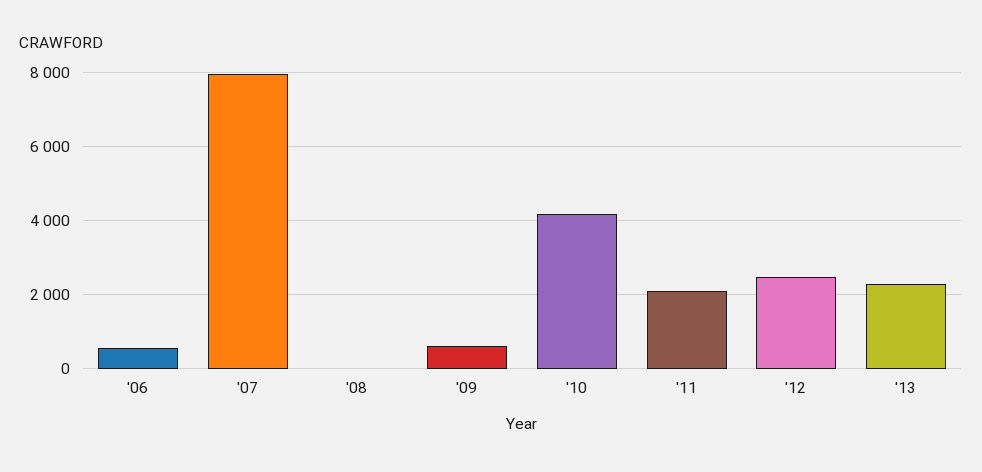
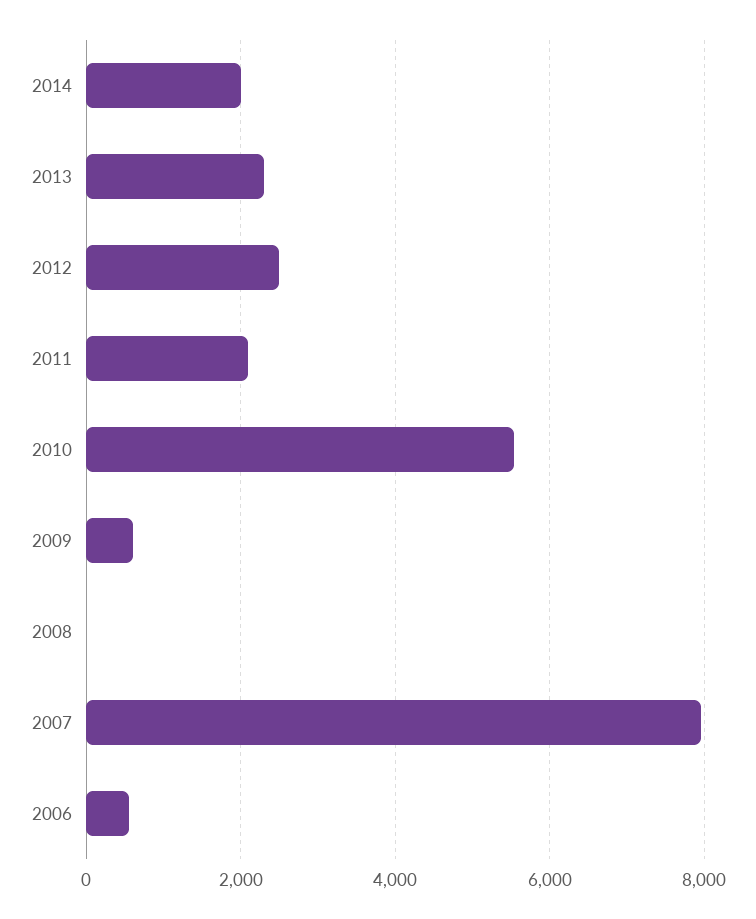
'10: 4200 -> 5600
2014: none -> 2000

